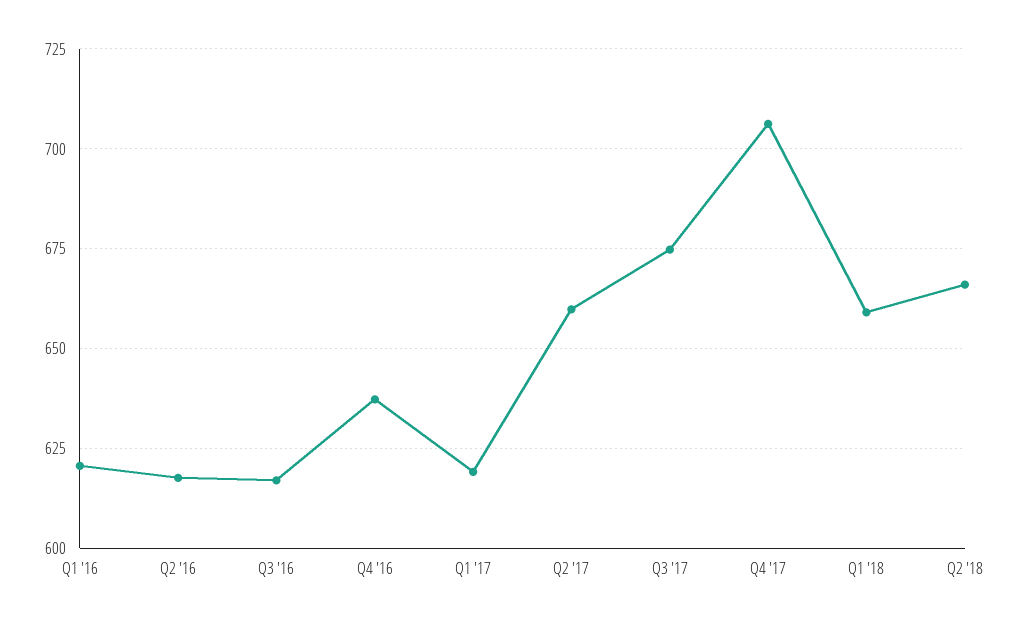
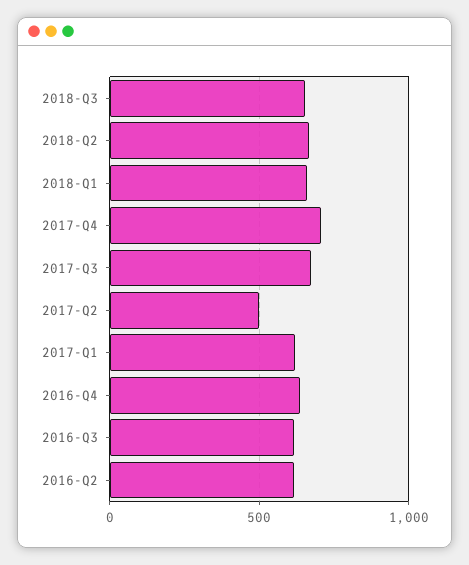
Q1 '16: 620 -> none
Q2 '17: 660 -> 500
2018-Q3: none -> 650

